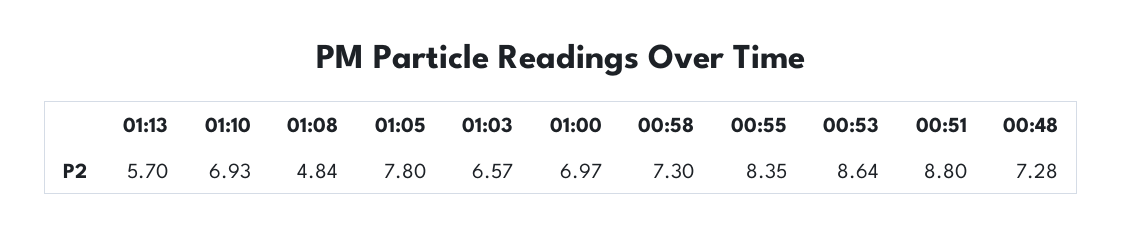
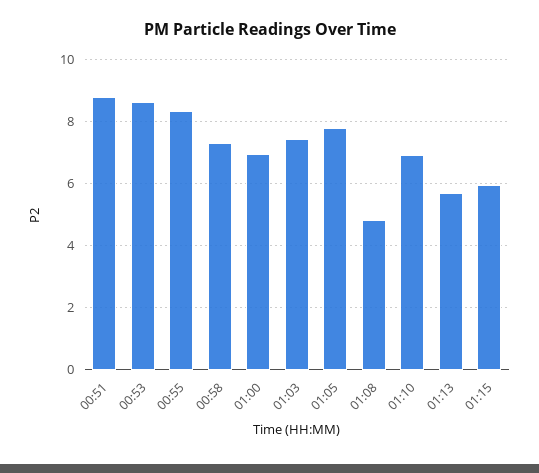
01:03: 6.57 -> 7.4
00:48: 7.28 -> none
01:15: none -> 6

